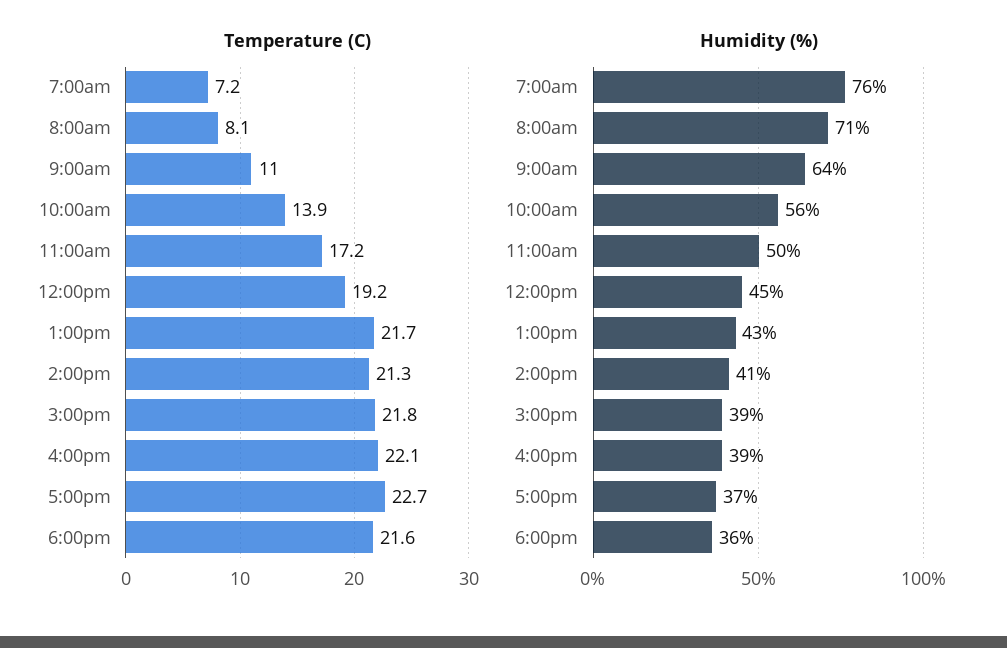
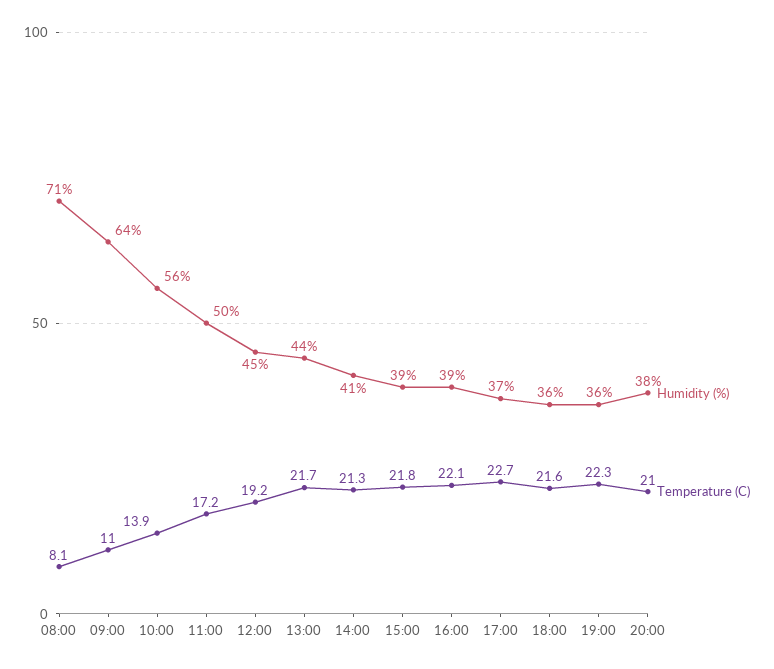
Temperature (C), 7:00am: 7.2 -> none
Humidity (%), 7:00am: 76 -> none
Humidity (%), 1:00pm: 43 -> 44
Humidity (%), 19:00: none -> 36
Temperature (C), 19:00: none -> 22.3
Humidity (%), 20:00: none -> 38
Temperature (C), 20:00: none -> 21

